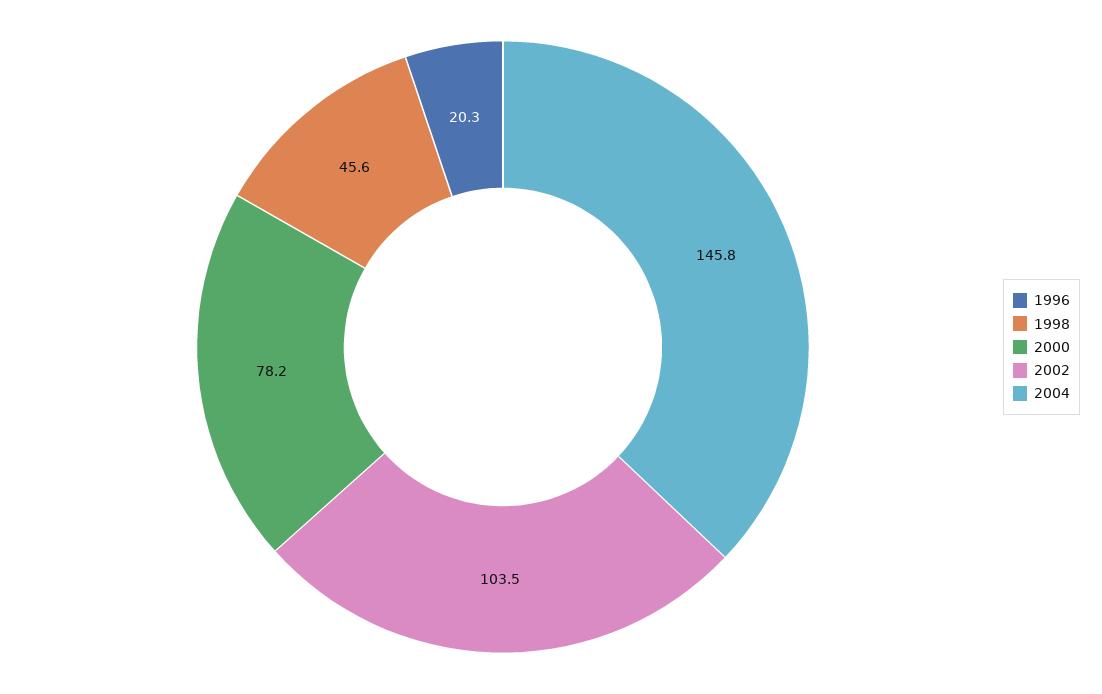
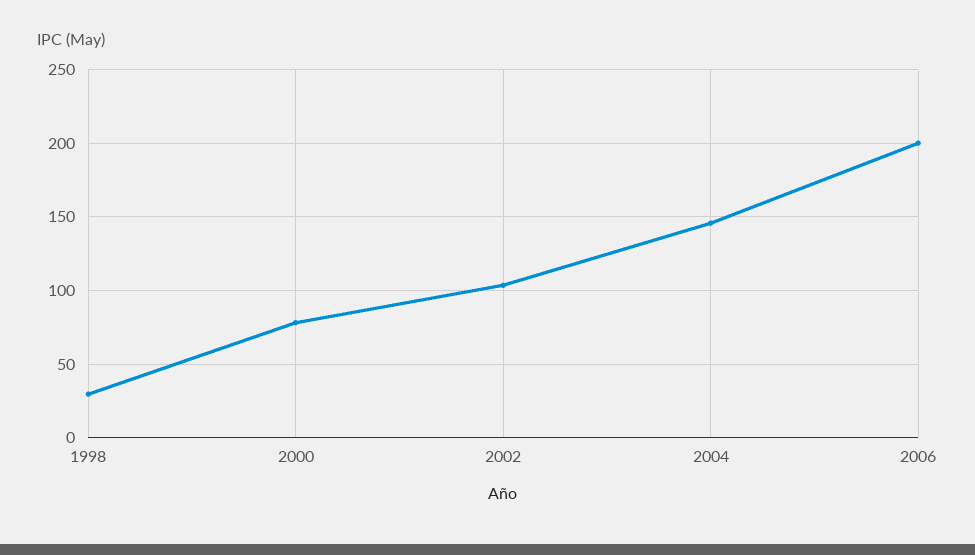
1996: 20.3 -> none
1998: 45.6 -> 30
2006: none -> 200

